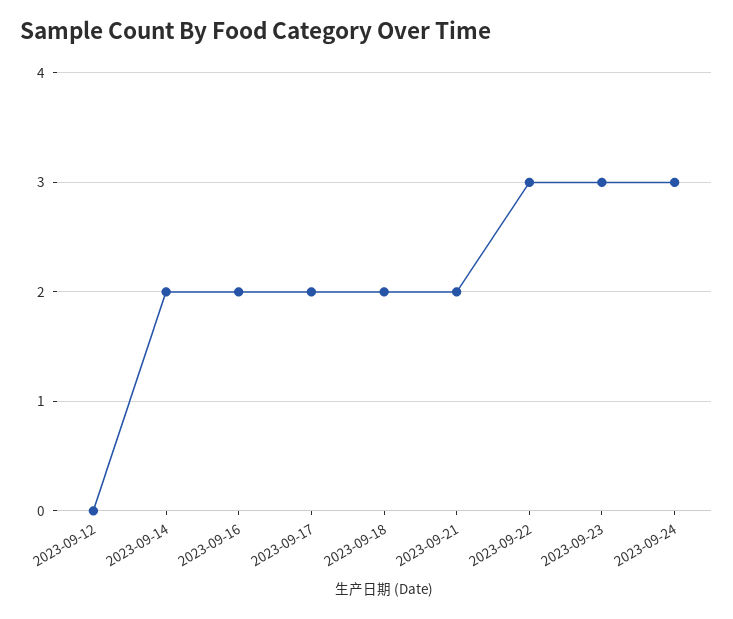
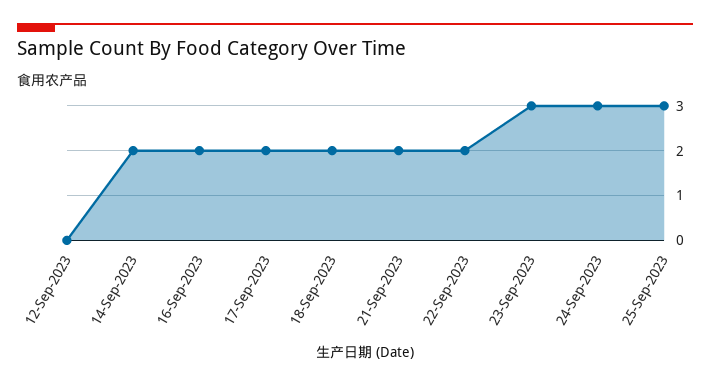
2023-09-22: 3 -> 2
25-Sep-2023: none -> 3

